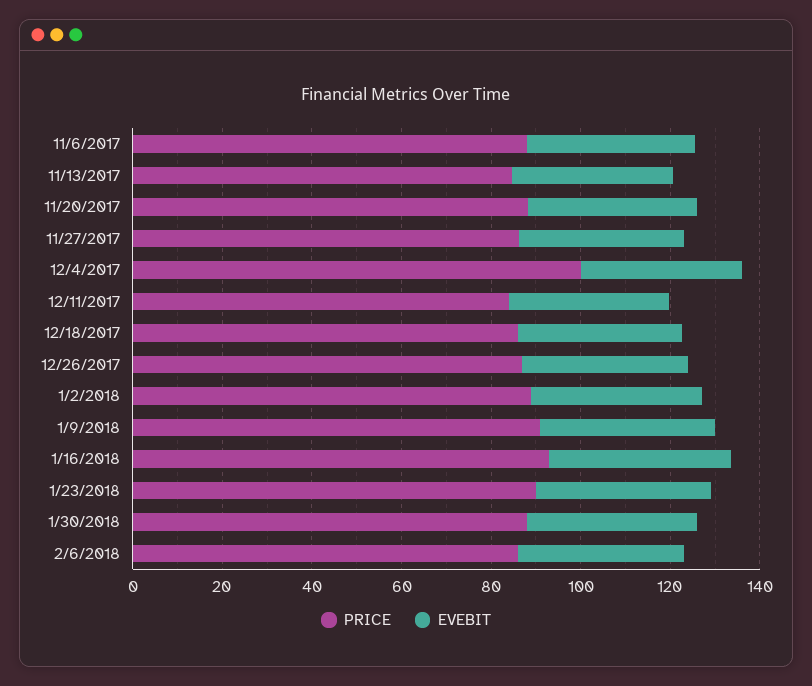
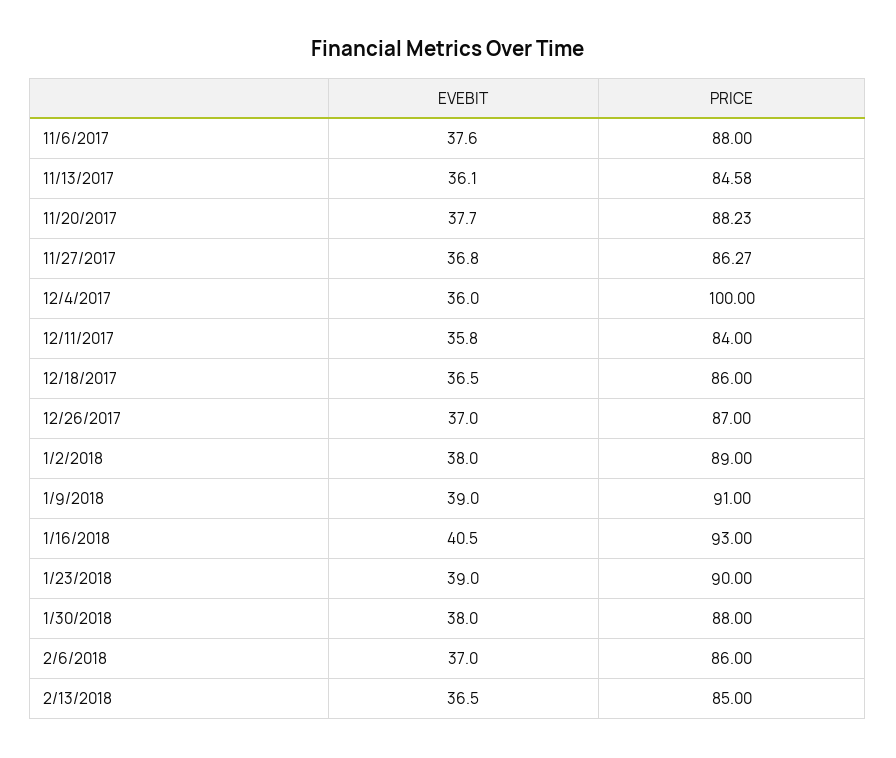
EVEBIT, 2/13/2018: none -> 36.5
PRICE, 2/13/2018: none -> 85

